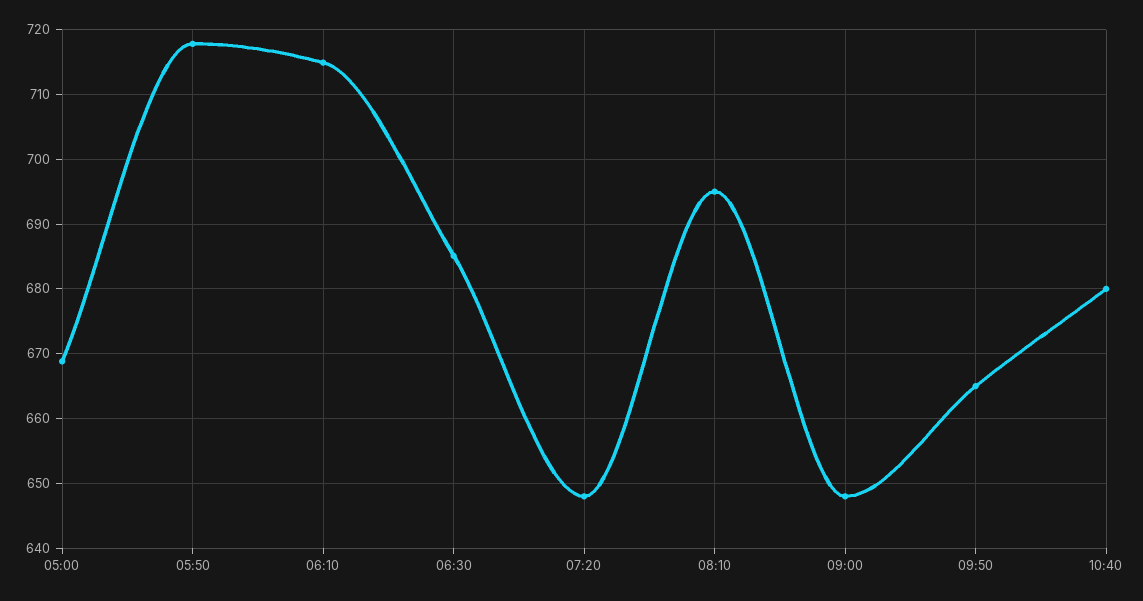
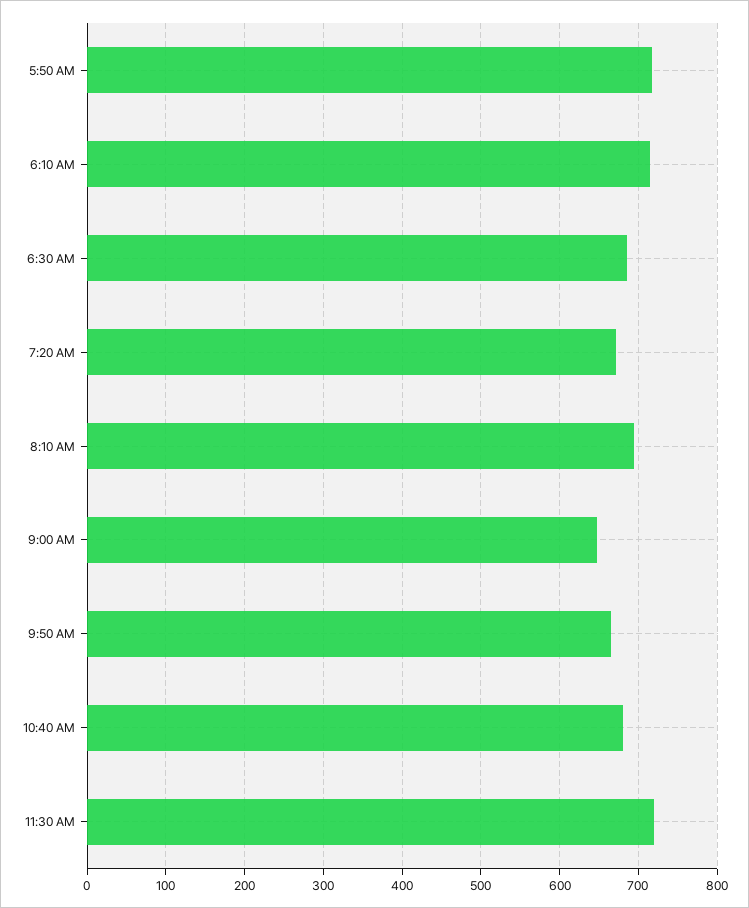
05:00: 669 -> none
07:20: 648 -> 670
11:30 AM: none -> 720

